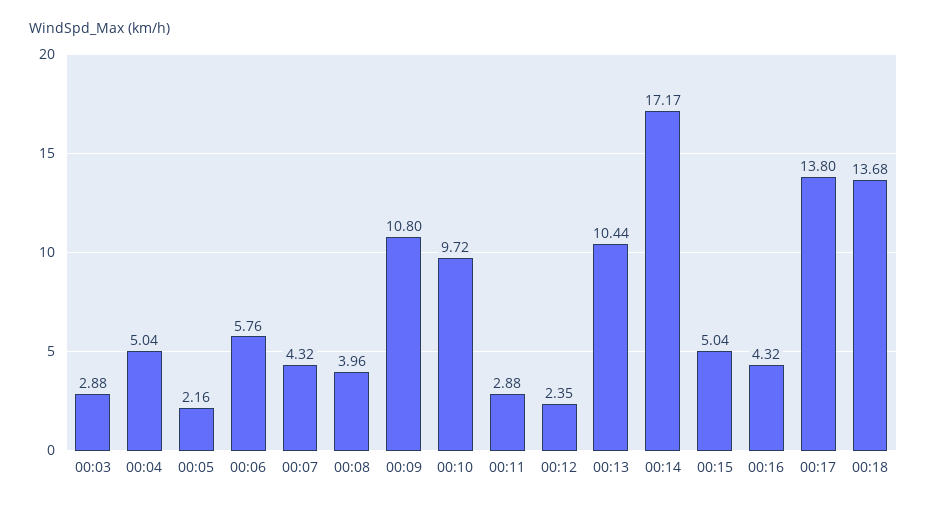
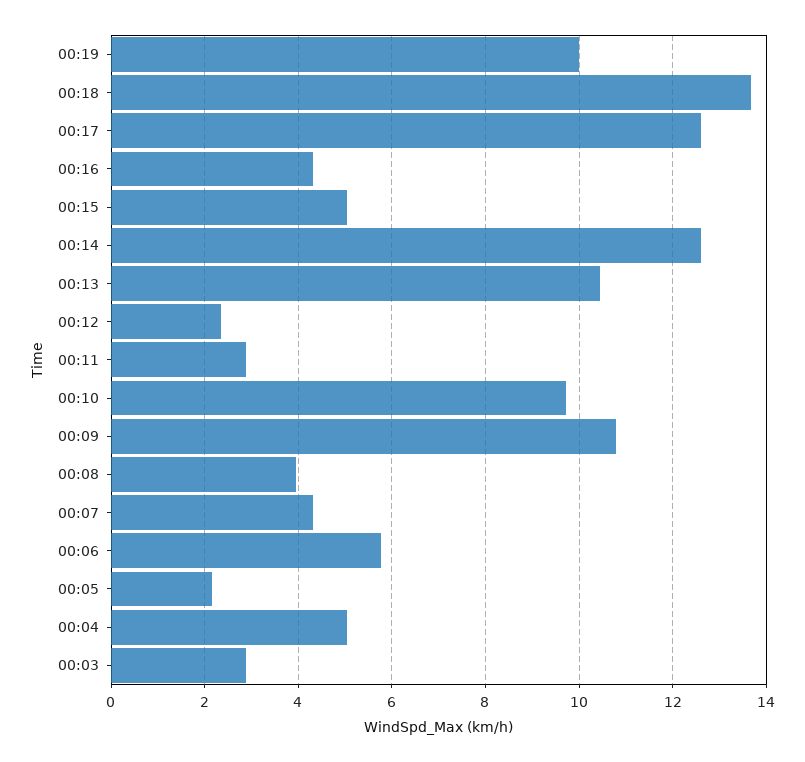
00:14: 17.17 -> 12.6
00:17: 13.8 -> 12.6
00:19: none -> 10

